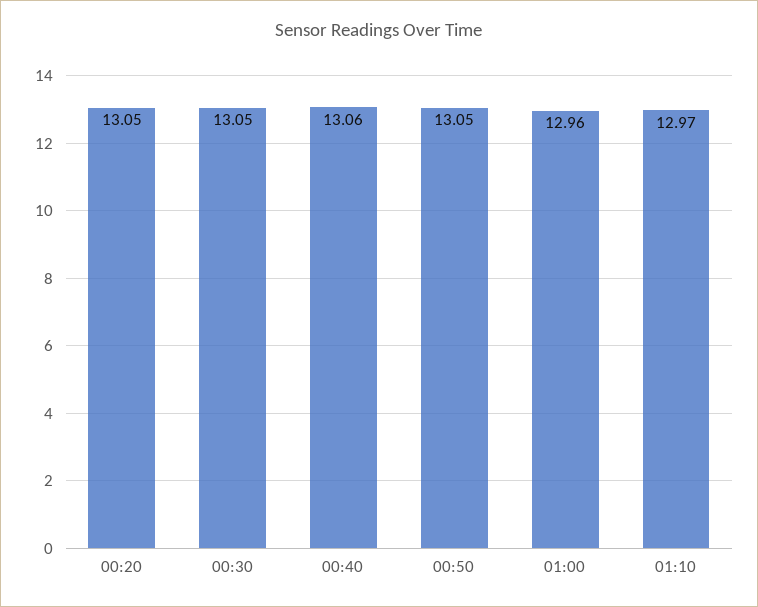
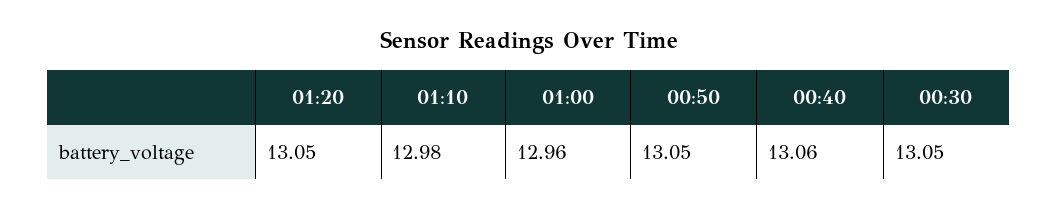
00:20: 13.05 -> none
01:10: 12.97 -> 12.98
01:20: none -> 13.05

